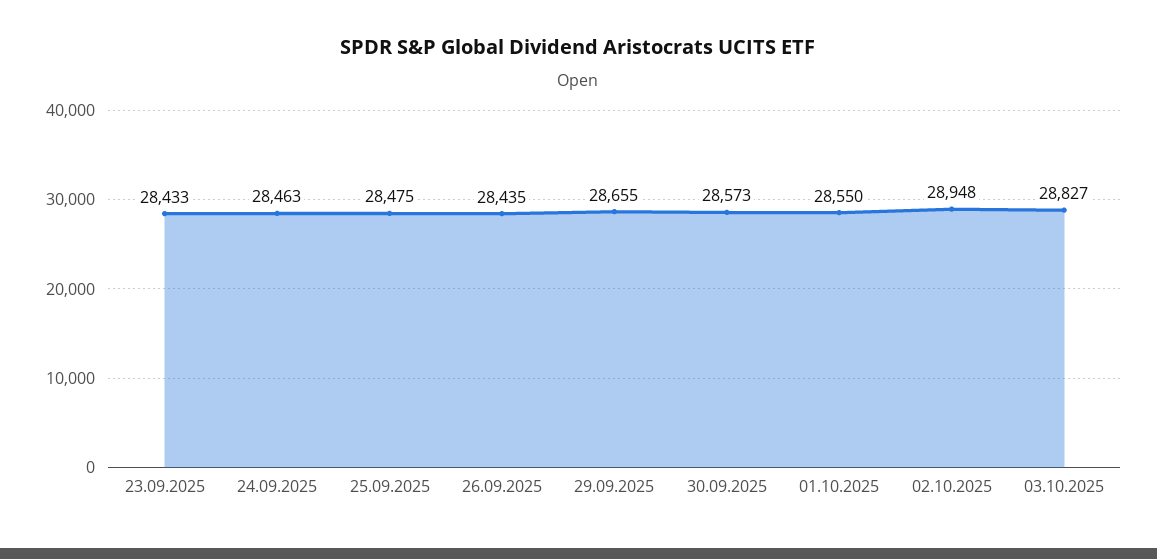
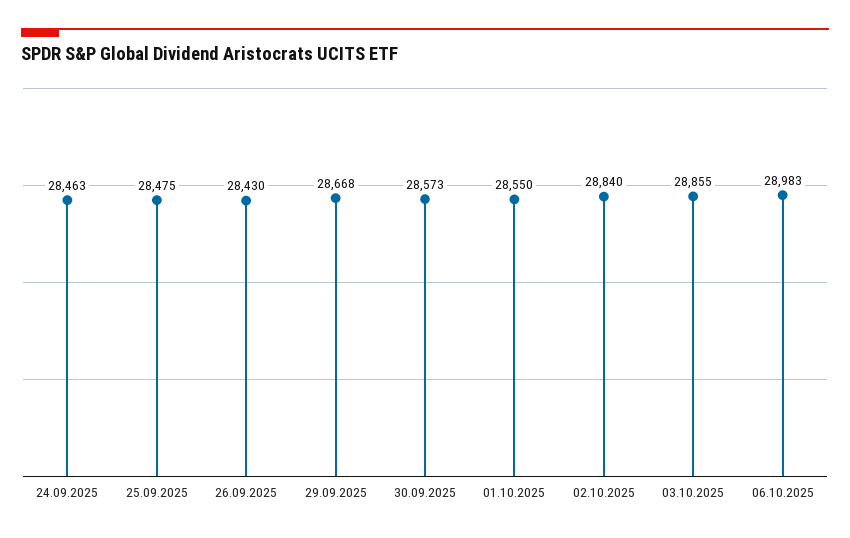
23.09.2025: 28433 -> none
26.09.2025: 28435 -> 28430
29.09.2025: 28655 -> 28668
02.10.2025: 28948 -> 28840
03.10.2025: 28827 -> 28855
06.10.2025: none -> 28983

